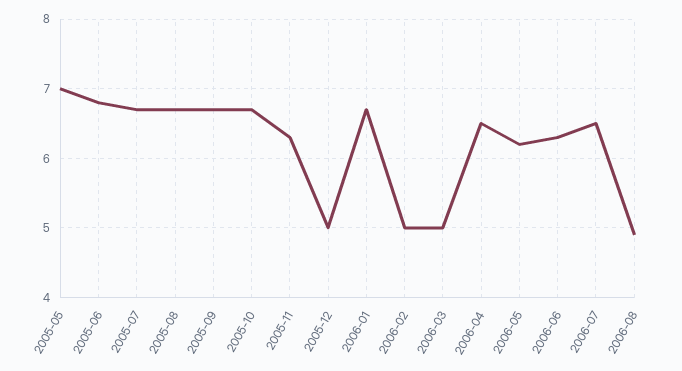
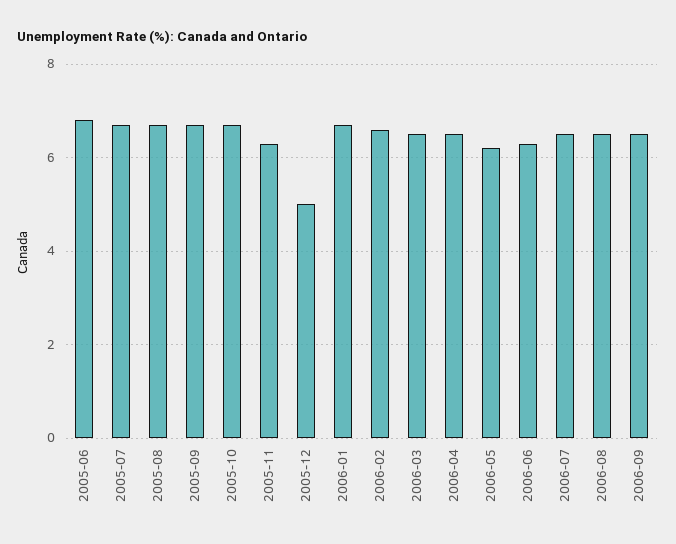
2005-05: 7 -> none
2006-02: 5 -> 6.5
2006-03: 5 -> 6.5
2006-08: 4.9 -> 6.5
2006-09: none -> 6.5

